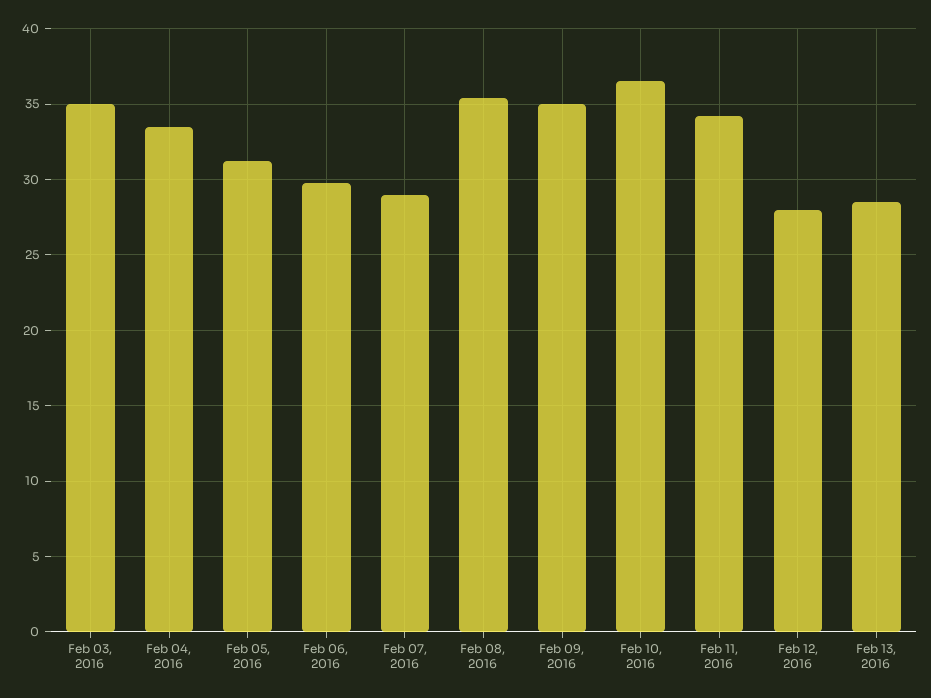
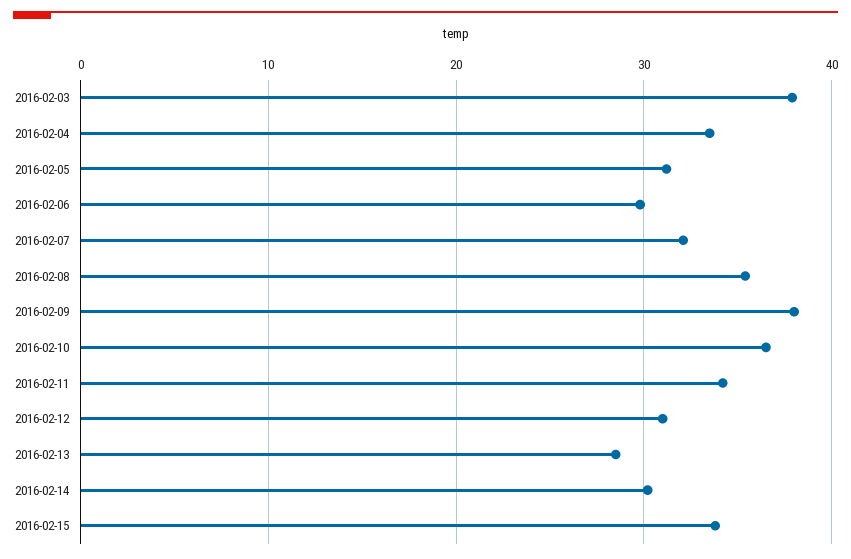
Feb 03, 2016: 35 -> 38
Feb 07, 2016: 29 -> 32
Feb 09, 2016: 35 -> 38
Feb 12, 2016: 28 -> 31
2016-02-14: none -> 30
2016-02-15: none -> 34

